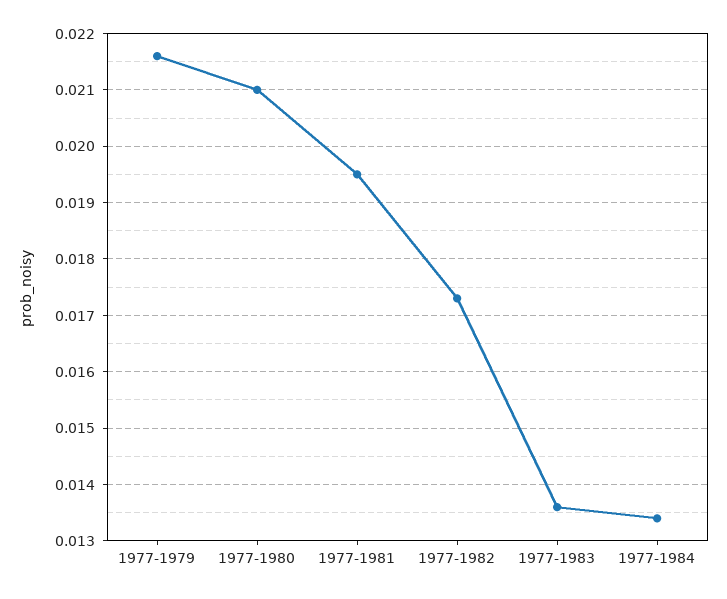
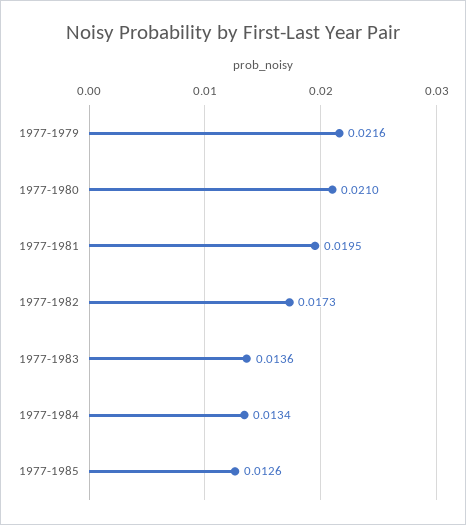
1977-1985: none -> 0.0126

